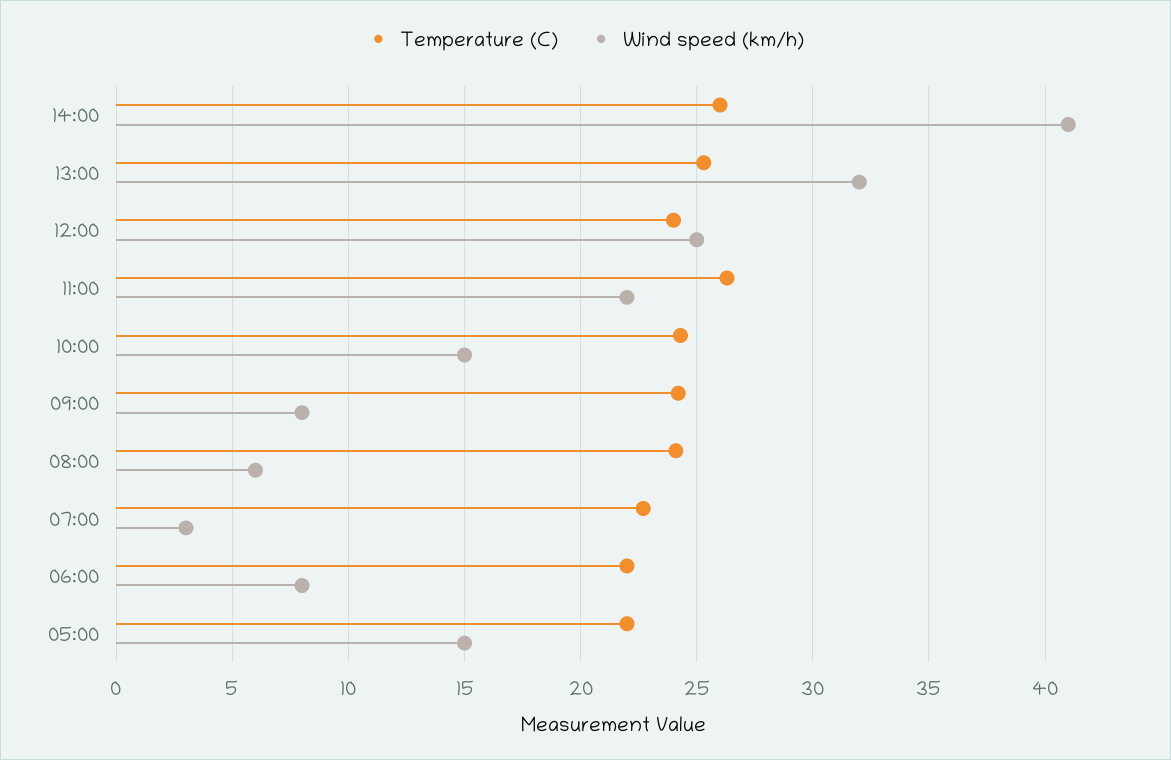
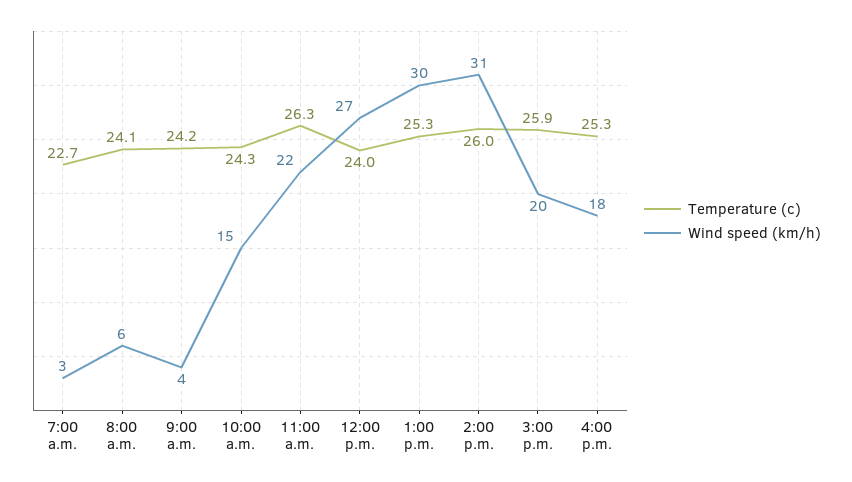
Wind speed (km/h), 14:00: 41 -> 31
Wind speed (km/h), 13:00: 32 -> 30
Wind speed (km/h), 12:00: 25 -> 27
Wind speed (km/h), 09:00: 8 -> 4
Temperature (C), 06:00: 22 -> none
Wind speed (km/h), 06:00: 8 -> none
Temperature (C), 05:00: 22 -> none
Wind speed (km/h), 05:00: 15 -> none
Temperature (C), 3:00 p.m.: none -> 25.9
Wind speed (km/h), 3:00 p.m.: none -> 20
Temperature (C), 4:00 p.m.: none -> 25.3
Wind speed (km/h), 4:00 p.m.: none -> 18

